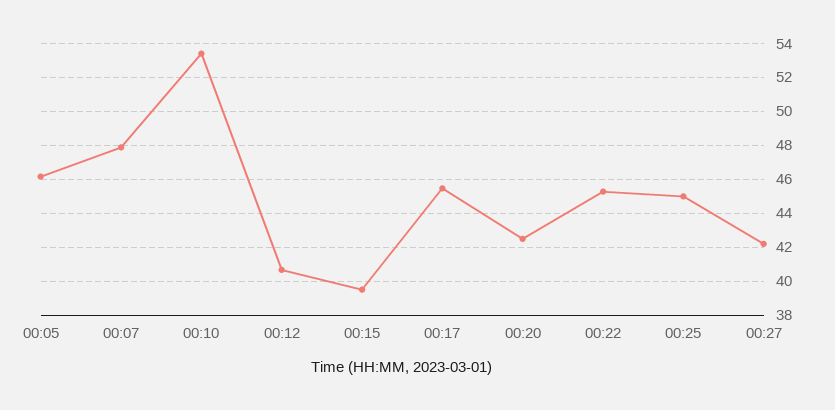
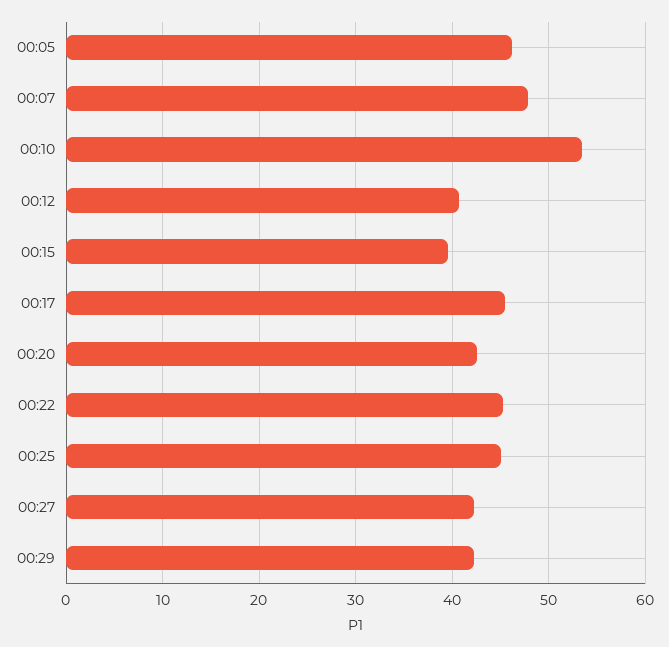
00:29: none -> 42

